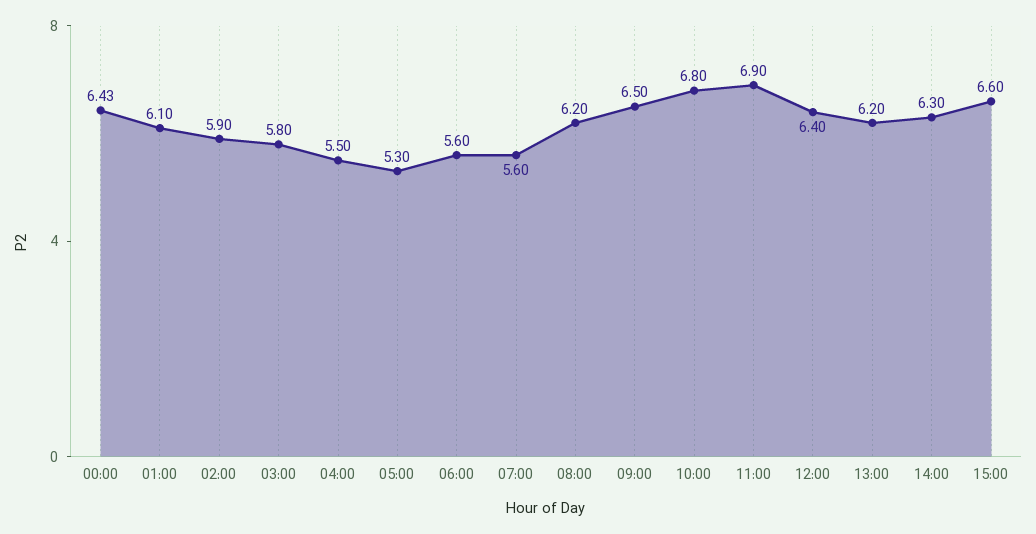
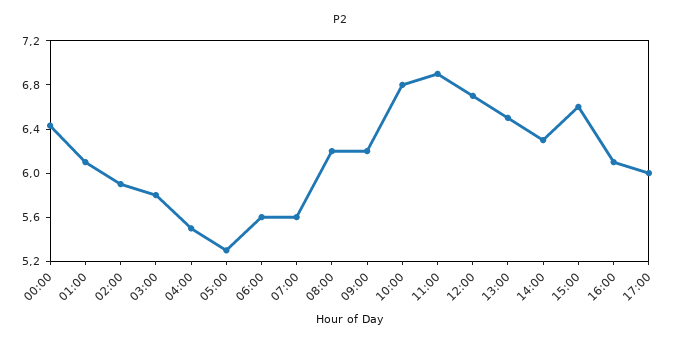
09:00: 6.5 -> 6.2
12:00: 6.4 -> 6.7
13:00: 6.2 -> 6.5
16:00: none -> 6.1
17:00: none -> 6

